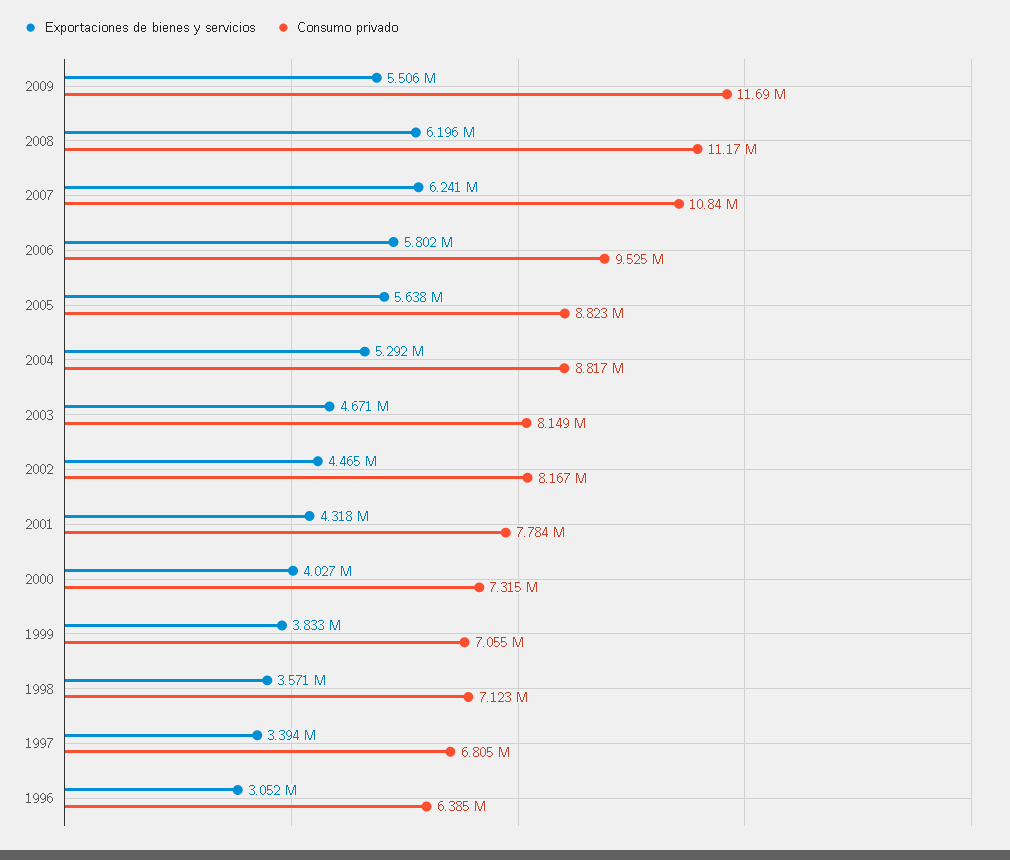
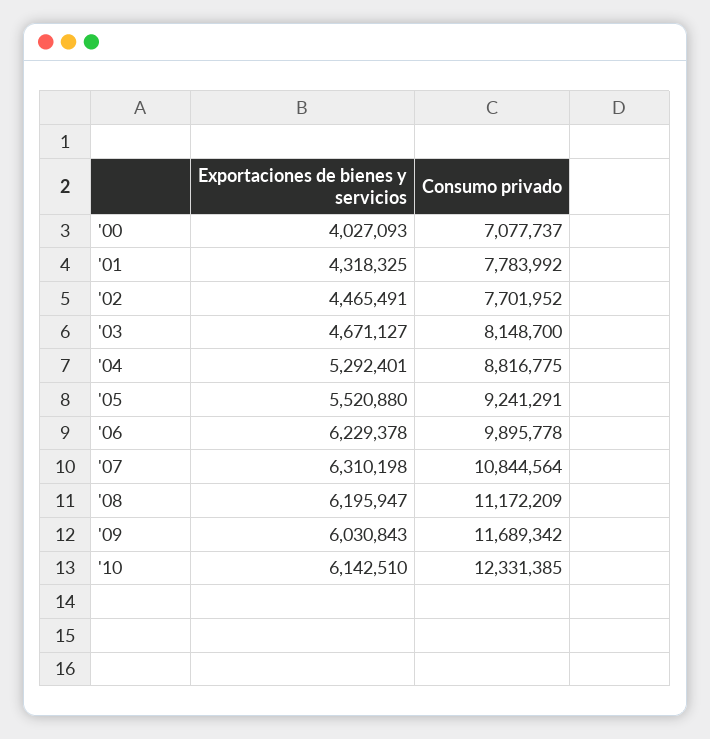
Exportaciones de bienes y servicios, 2009: 5506000 -> 6030843
Exportaciones de bienes y servicios, 2007: 6241000 -> 6310198
Exportaciones de bienes y servicios, 2006: 5802000 -> 6229378
Consumo privado, 2006: 9525000 -> 9895778
Exportaciones de bienes y servicios, 2005: 5638000 -> 5520880
Consumo privado, 2005: 8823000 -> 9241291
Consumo privado, 2002: 8167000 -> 7701952
Consumo privado, 2000: 7315000 -> 7077737
Exportaciones de bienes y servicios, 1999: 3833000 -> none
Consumo privado, 1999: 7055000 -> none
Exportaciones de bienes y servicios, 1998: 3571000 -> none
Consumo privado, 1998: 7123000 -> none
Exportaciones de bienes y servicios, 1997: 3394000 -> none
Consumo privado, 1997: 6805000 -> none
Exportaciones de bienes y servicios, 1996: 3052000 -> none
Consumo privado, 1996: 6385000 -> none
Exportaciones de bienes y servicios, '10: none -> 6142510
Consumo privado, '10: none -> 12331385

